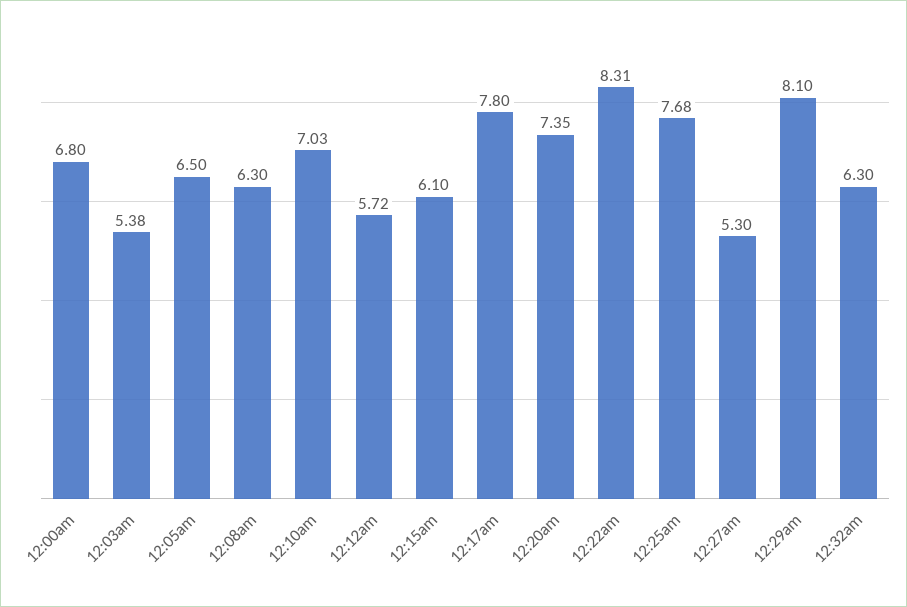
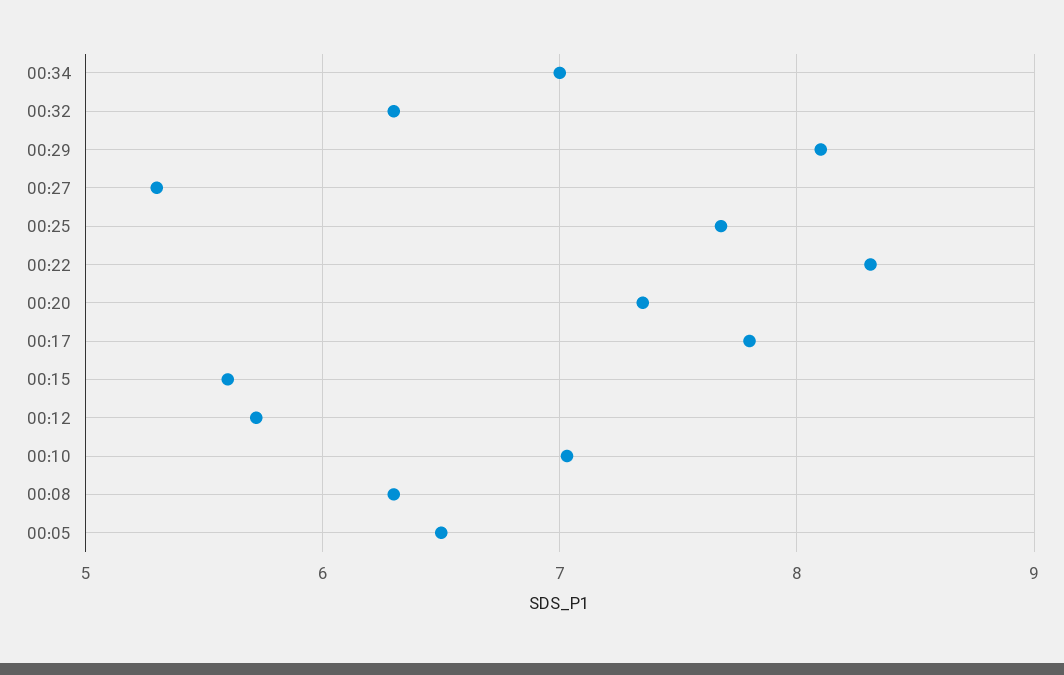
12:00am: 6.8 -> none
12:03am: 5.38 -> none
12:15am: 6.1 -> 5.6
00:34: none -> 7

